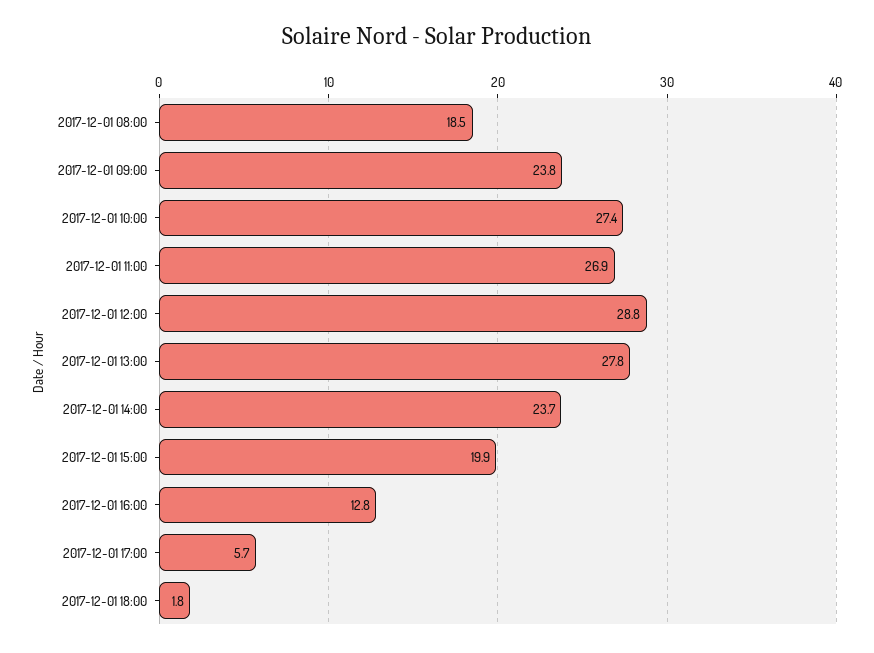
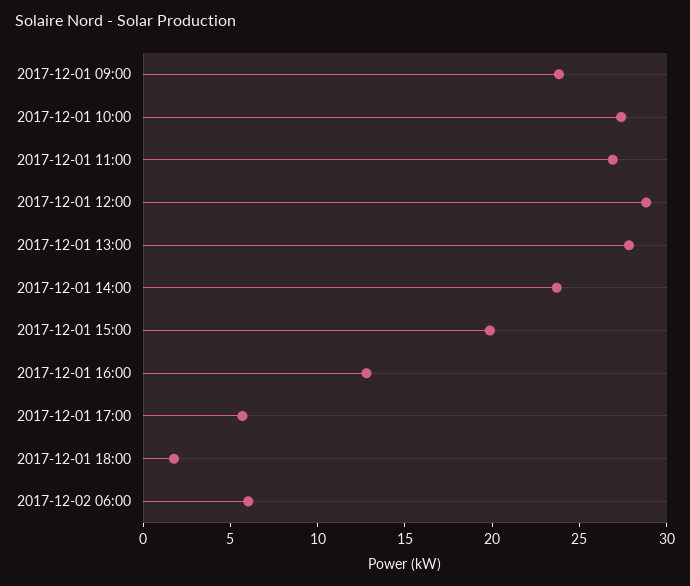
2017-12-01 08:00: 18.5 -> none
2017-12-02 06:00: none -> 6

